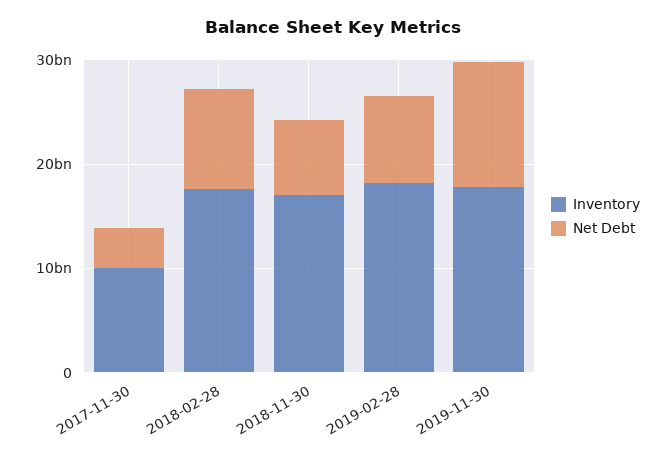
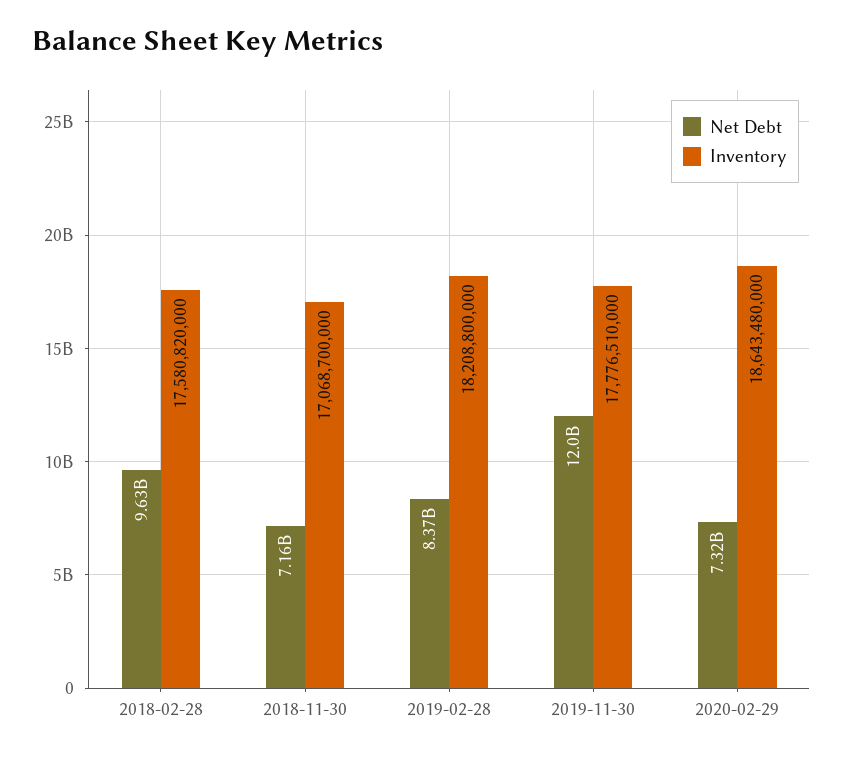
Inventory, 2017-11-30: 10000000000 -> none
Net Debt, 2017-11-30: 4000000000 -> none
Net Debt, 2020-02-29: none -> 7320000000
Inventory, 2020-02-29: none -> 18643480000

